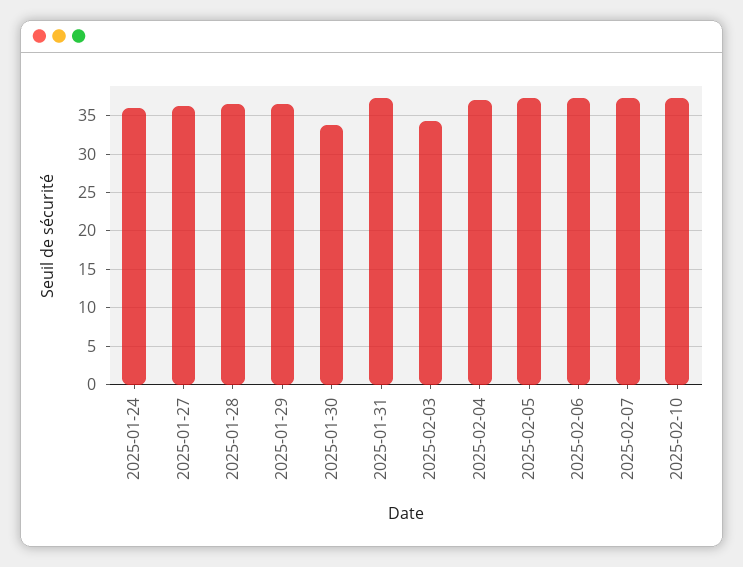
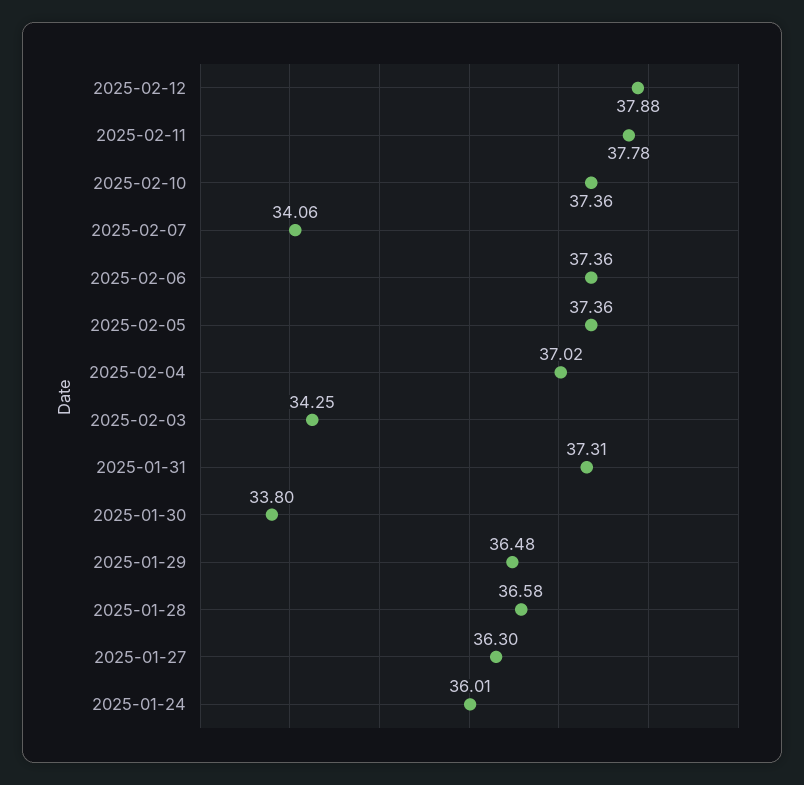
2025-02-07: 37 -> 34.06
2025-02-12: none -> 37.88
2025-02-11: none -> 37.78

